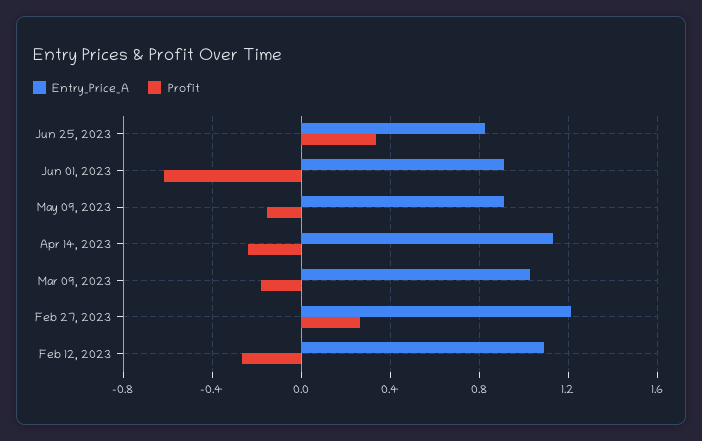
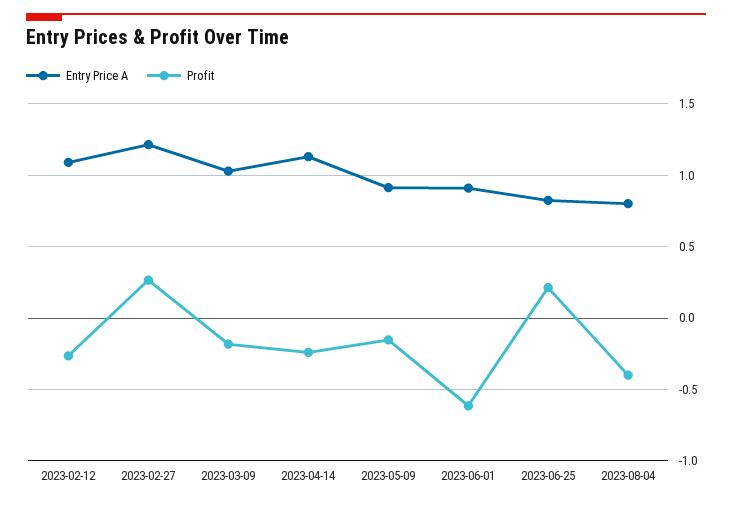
Profit, Jun 25, 2023: 0.35 -> 0.2
Entry_Price_A, 2023-08-04: none -> 0.8
Profit, 2023-08-04: none -> -0.4

